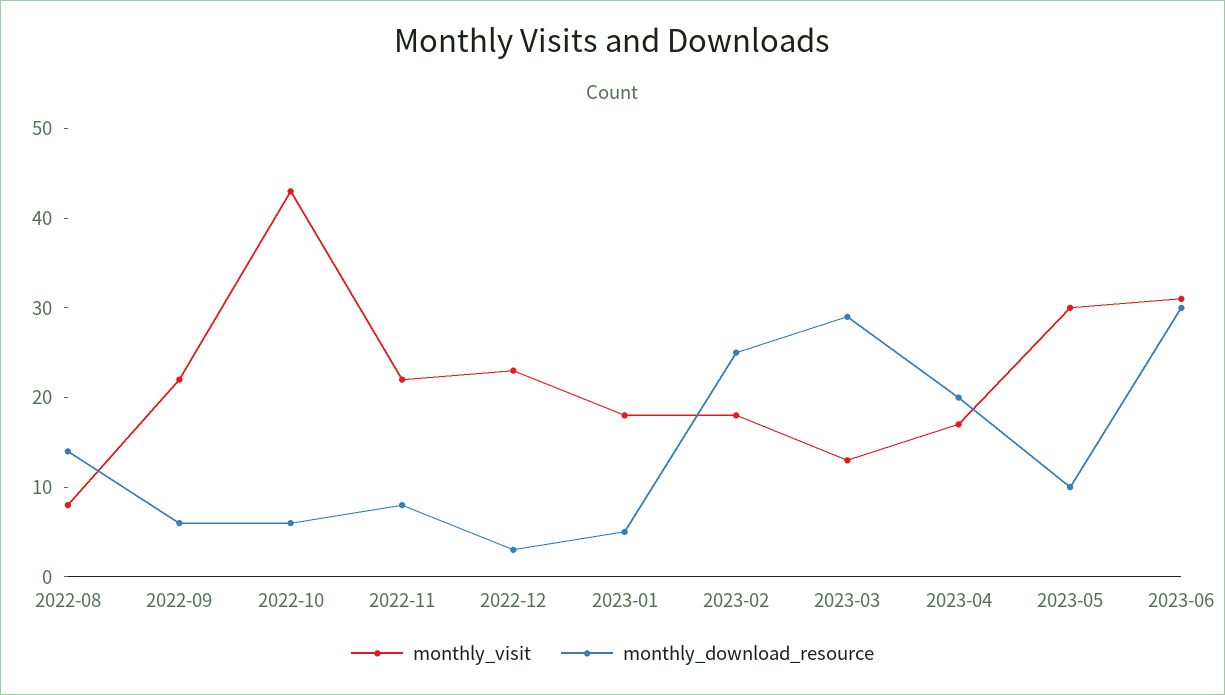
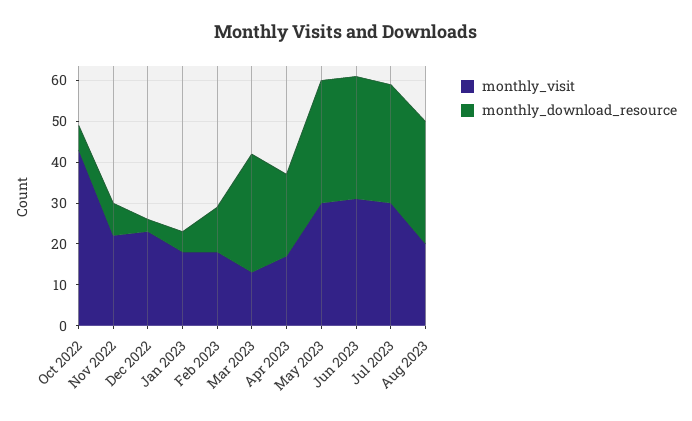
monthly_visit, 2022-08: 8 -> none
monthly_download_resource, 2022-08: 14 -> none
monthly_visit, 2022-09: 22 -> none
monthly_download_resource, 2022-09: 6 -> none
monthly_download_resource, 2023-02: 25 -> 10
monthly_download_resource, 2023-05: 10 -> 30
monthly_visit, Jul 2023: none -> 30
monthly_download_resource, Jul 2023: none -> 30
monthly_visit, Aug 2023: none -> 20
monthly_download_resource, Aug 2023: none -> 30

